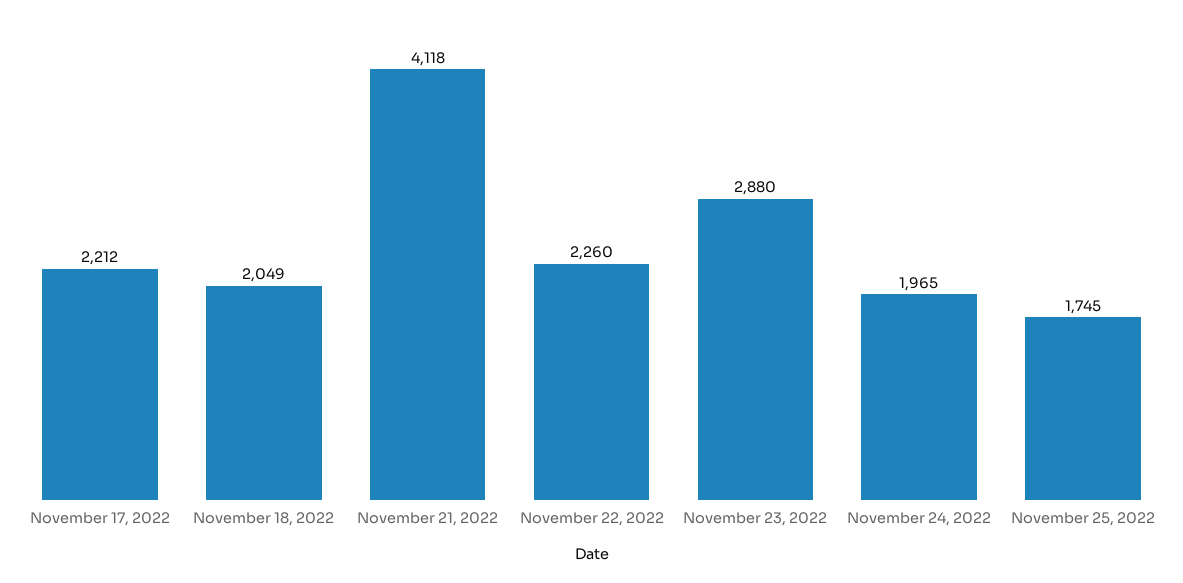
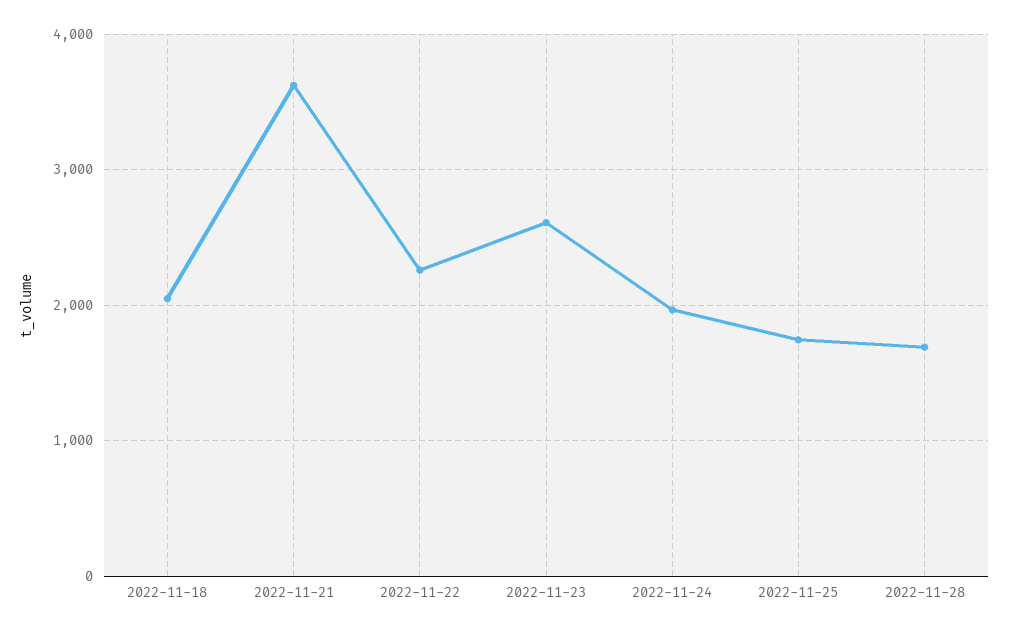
November 17, 2022: 2212 -> none
November 21, 2022: 4118 -> 3600
November 23, 2022: 2880 -> 2600
2022-11-28: none -> 1700

